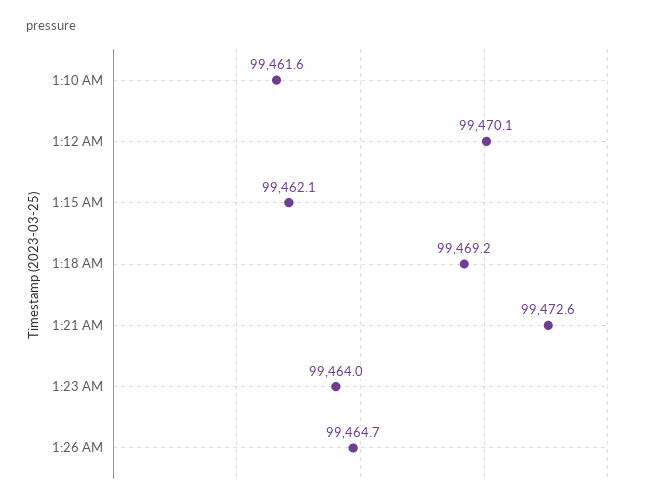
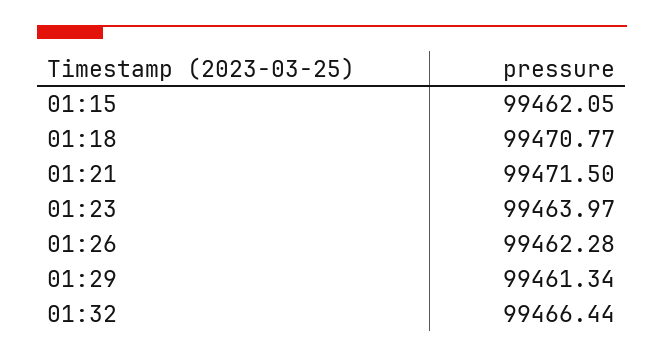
1:10 AM: 99461.6 -> none
1:12 AM: 99470.1 -> none
1:18 AM: 99469.2 -> 99470.77
1:21 AM: 99472.6 -> 99471.5
1:26 AM: 99464.7 -> 99462.28
01:29: none -> 99461.34
01:32: none -> 99466.44

